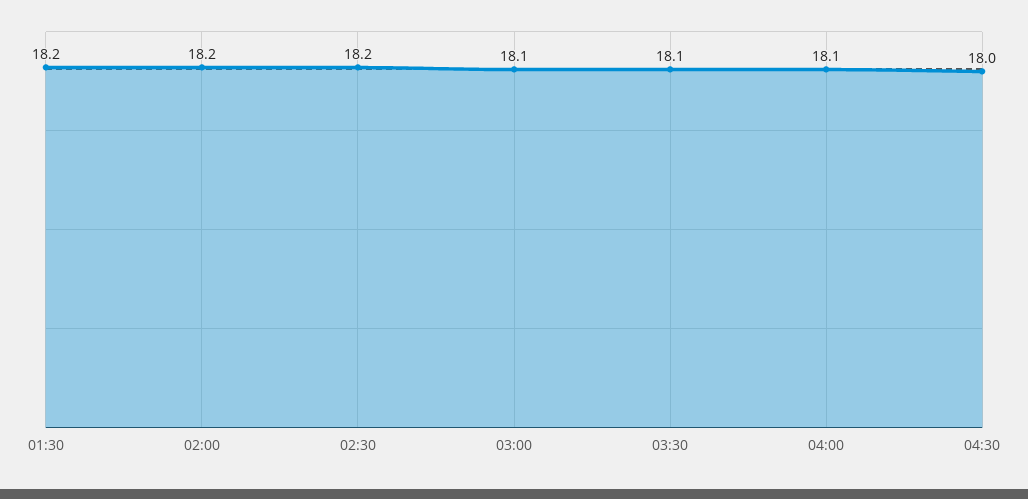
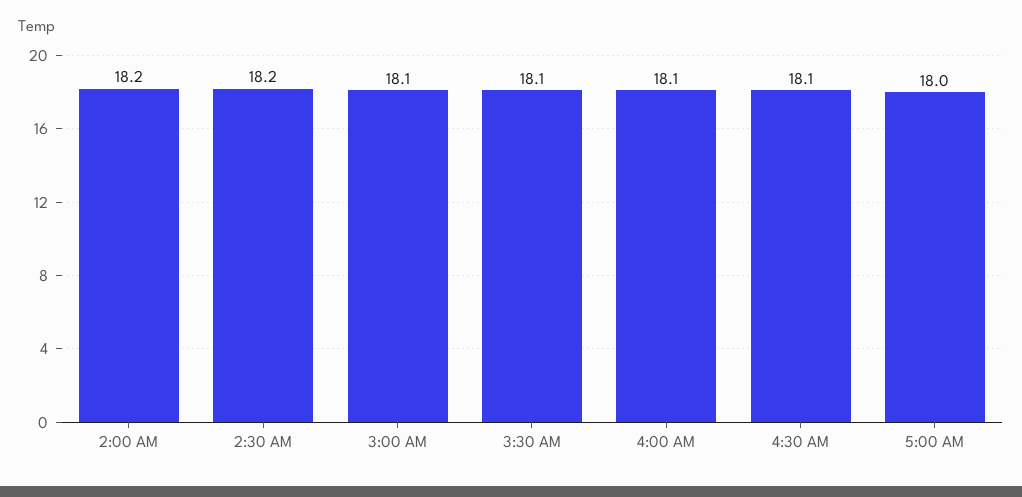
01:30: 18.2 -> none
04:30: 18 -> 18.1
5:00 AM: none -> 18

